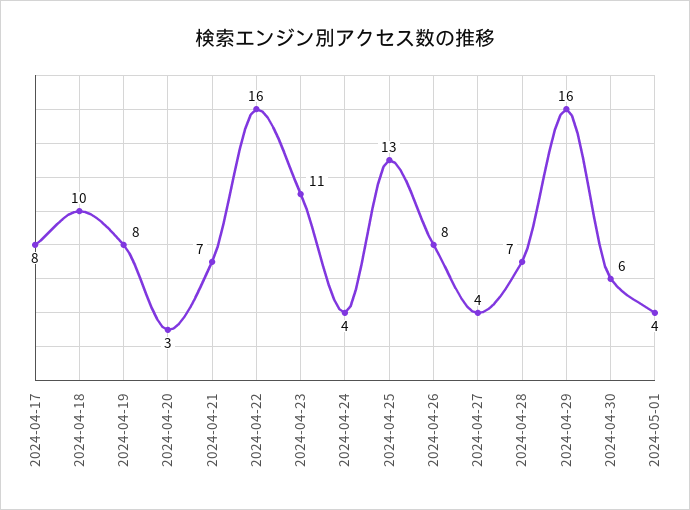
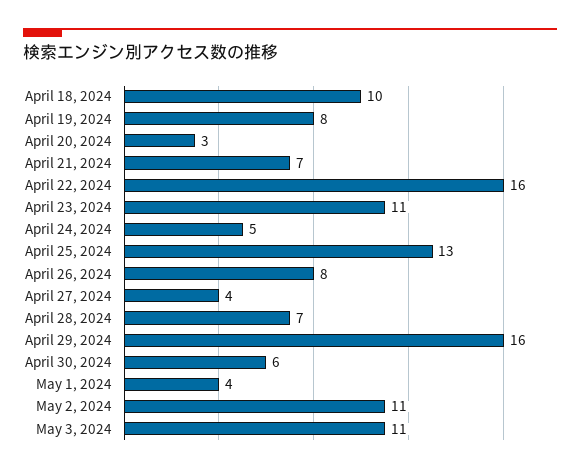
2024-04-17: 8 -> none
2024-04-24: 4 -> 5
May 2, 2024: none -> 11
May 3, 2024: none -> 11

